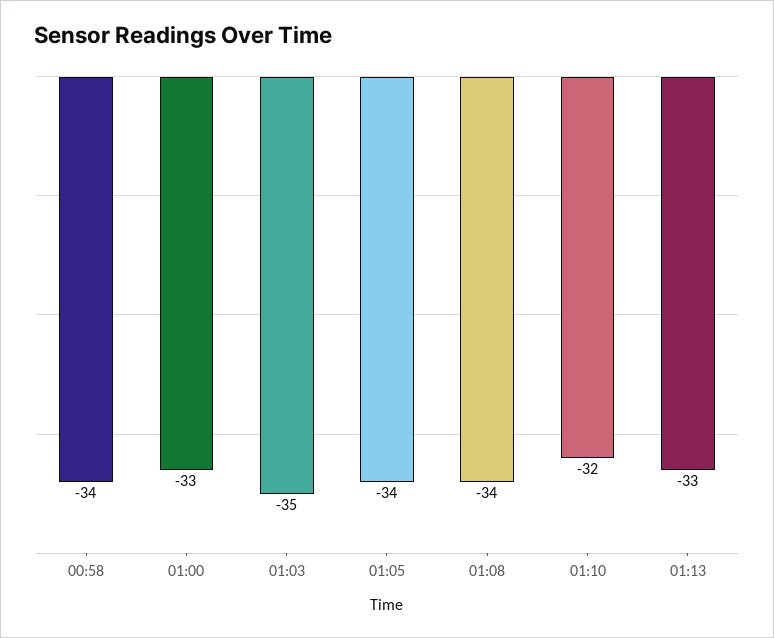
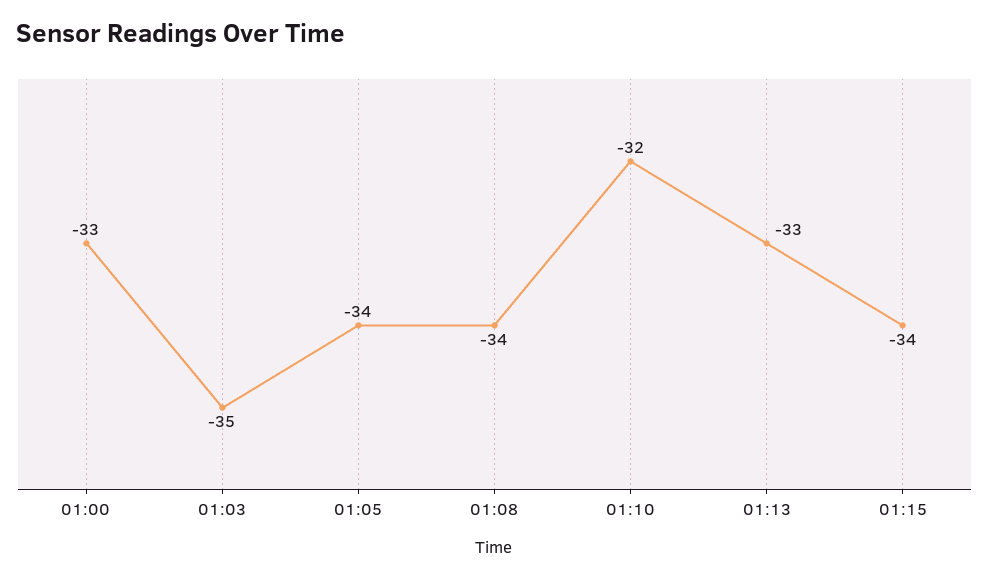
00:58: -34 -> none
01:15: none -> -34

